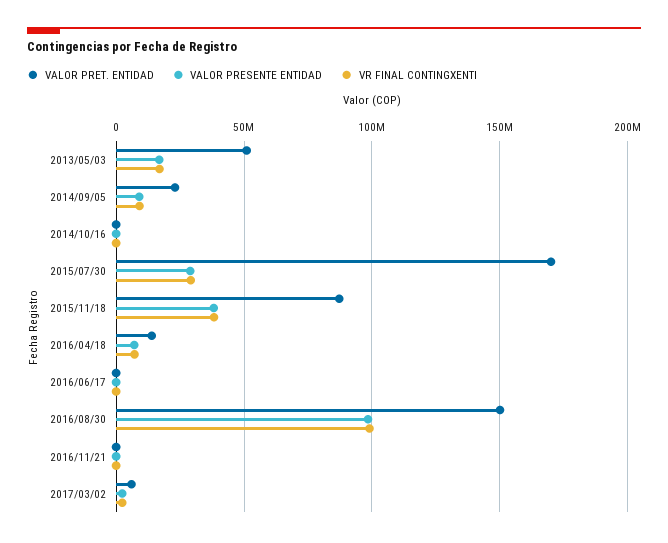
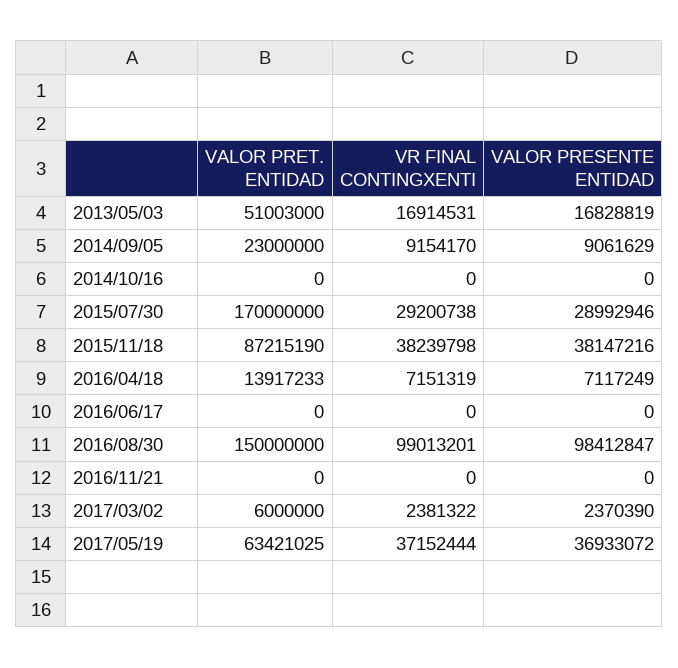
VALOR PRET. ENTIDAD, 2017/05/19: none -> 63421025
VR FINAL CONTINGXENTI, 2017/05/19: none -> 37152444
VALOR PRESENTE ENTIDAD, 2017/05/19: none -> 36933072

